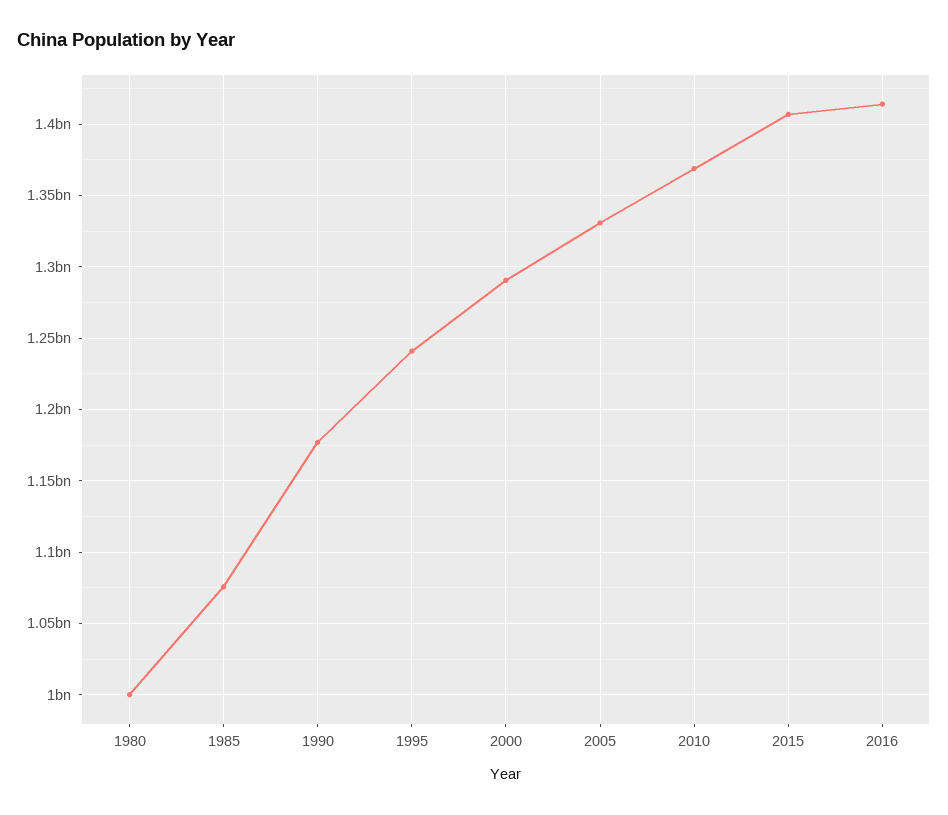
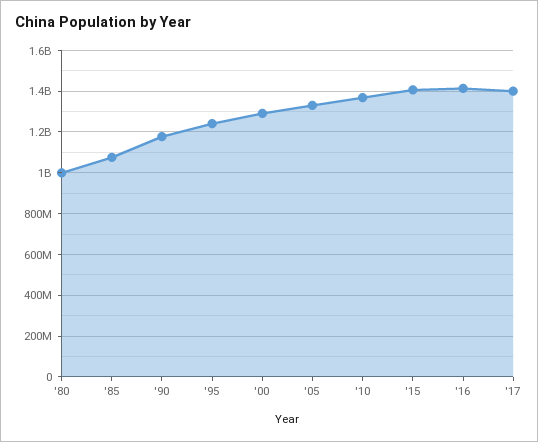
'17: none -> 1400000000

